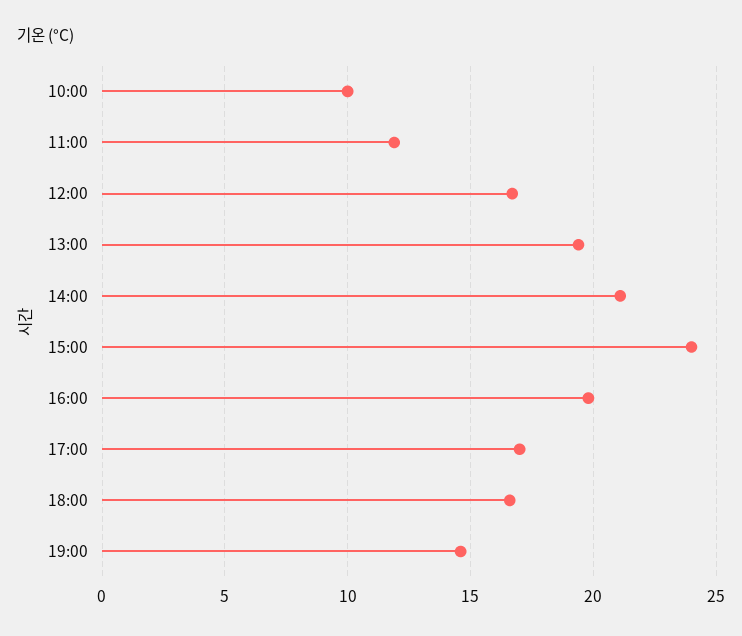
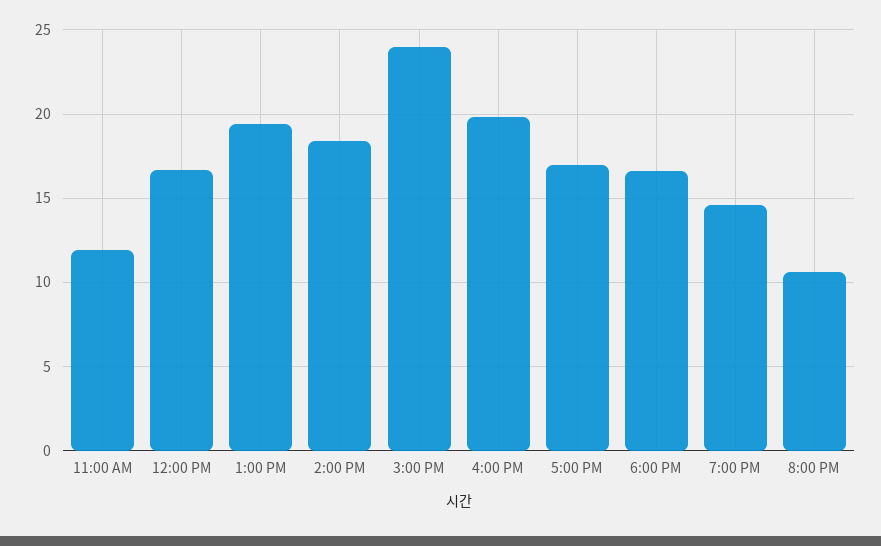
10:00: 10 -> none
14:00: 21 -> 18.5
8:00 PM: none -> 10.5

